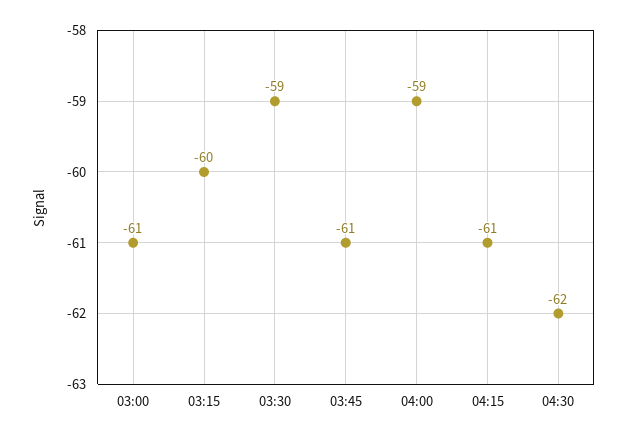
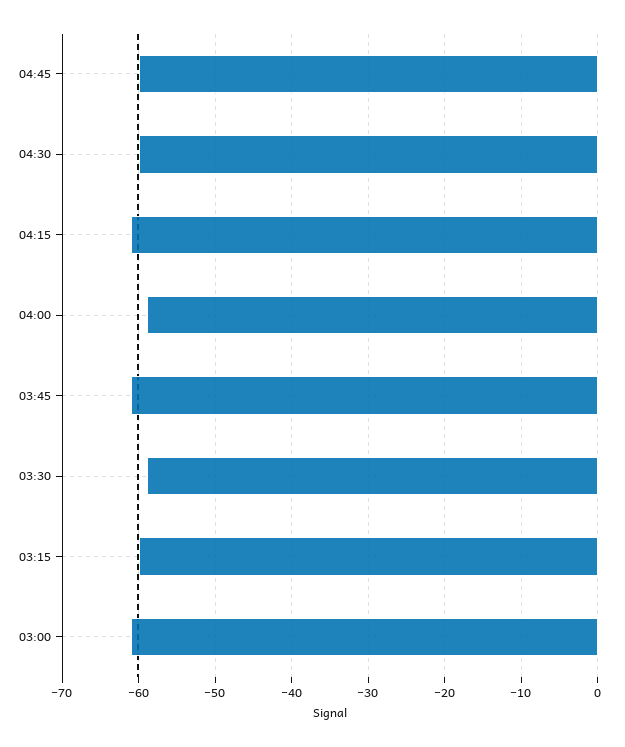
04:30: -62 -> -60
04:45: none -> -60

